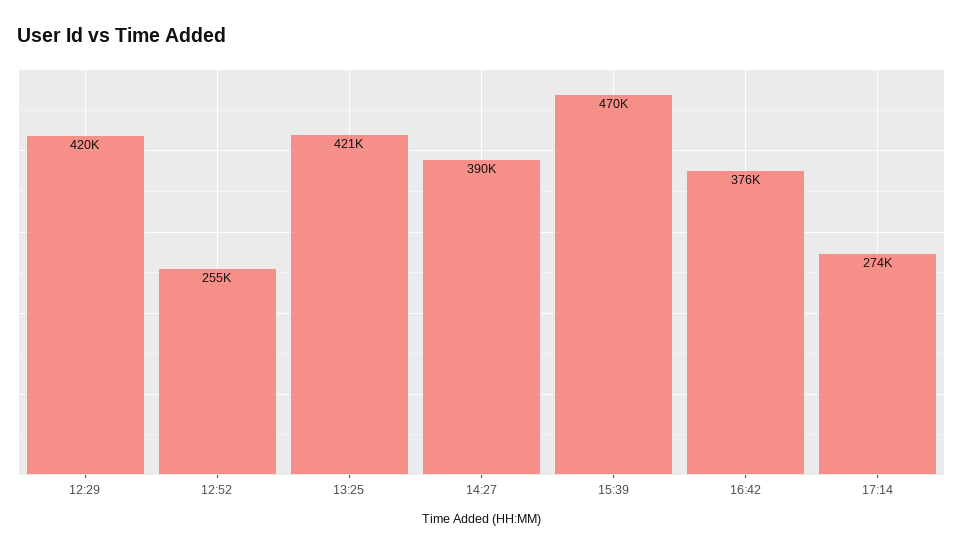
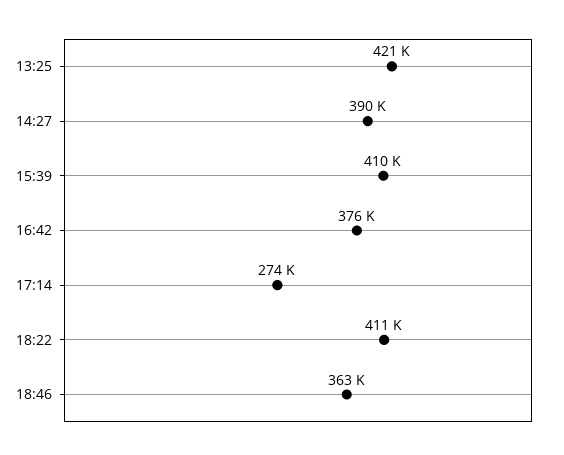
12:29: 420000 -> none
12:52: 255000 -> none
15:39: 470000 -> 410000
18:22: none -> 411000
18:46: none -> 363000

